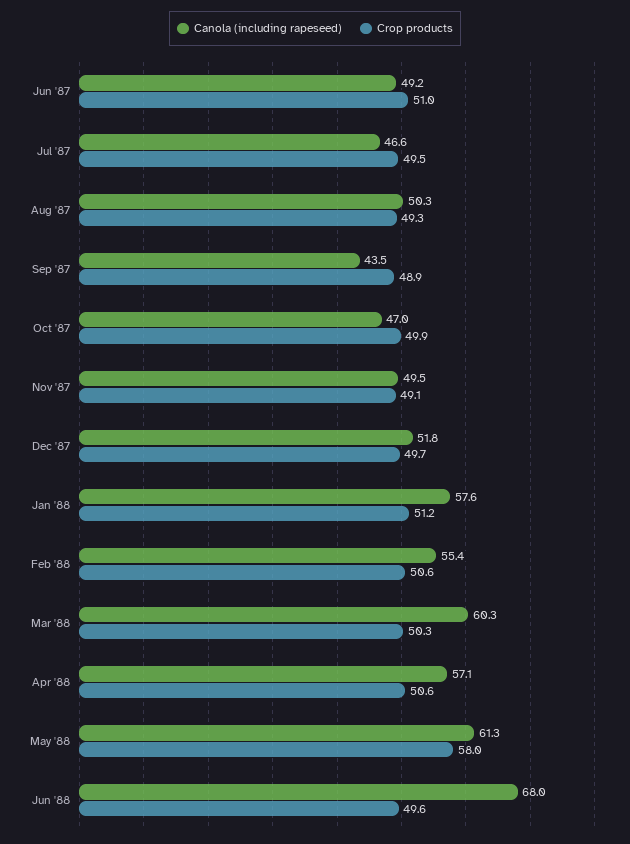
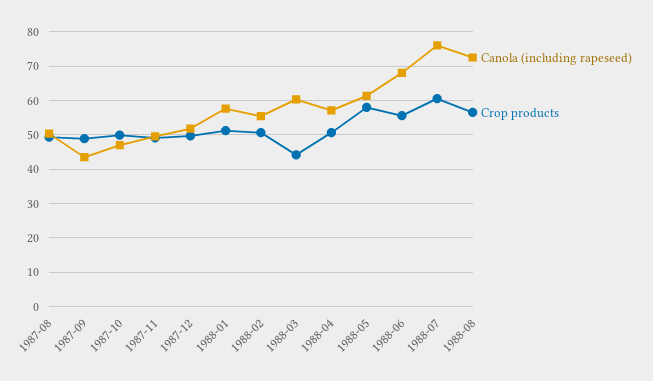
Canola (including rapeseed), Jun '87: 49.2 -> none
Crop products, Jun '87: 51 -> none
Canola (including rapeseed), Jul '87: 46.6 -> none
Crop products, Jul '87: 49.5 -> none
Crop products, Mar '88: 50.3 -> 44
Crop products, Jun '88: 49.6 -> 56
Canola (including rapeseed), 1988-07: none -> 76
Crop products, 1988-07: none -> 60
Canola (including rapeseed), 1988-08: none -> 72
Crop products, 1988-08: none -> 56

